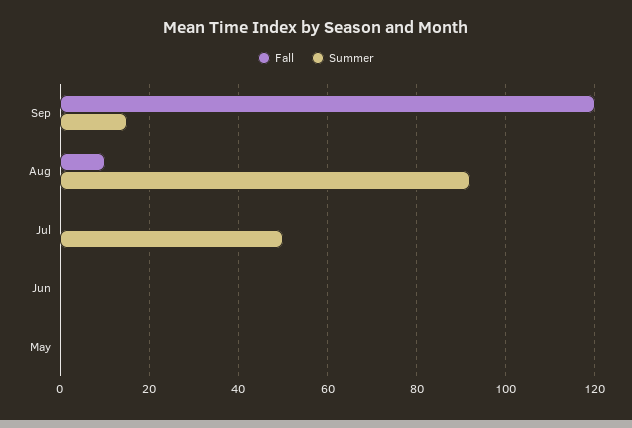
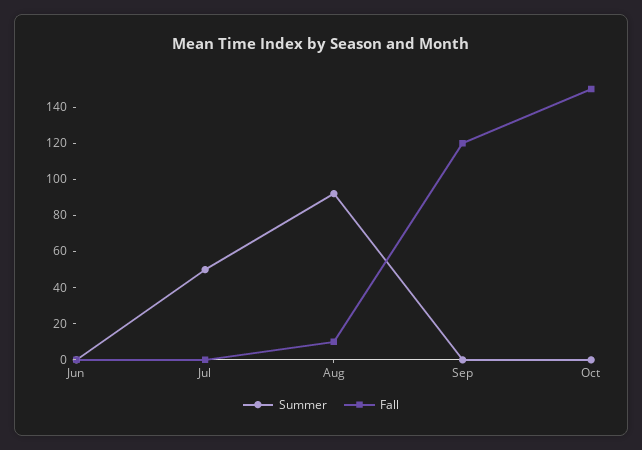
Summer, Sep: 15 -> 0
Fall, May: 0 -> none
Summer, May: 0 -> none
Summer, Oct: none -> 0
Fall, Oct: none -> 150

